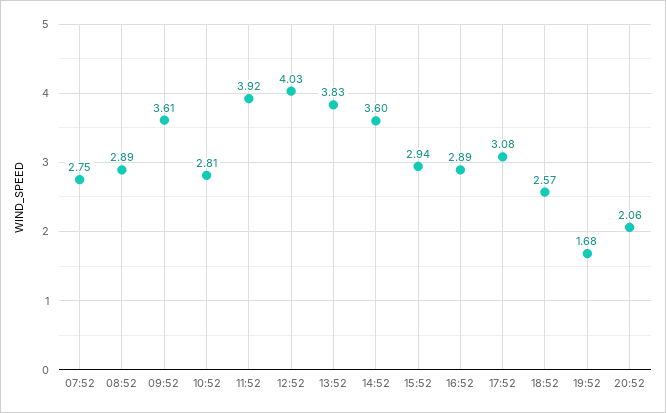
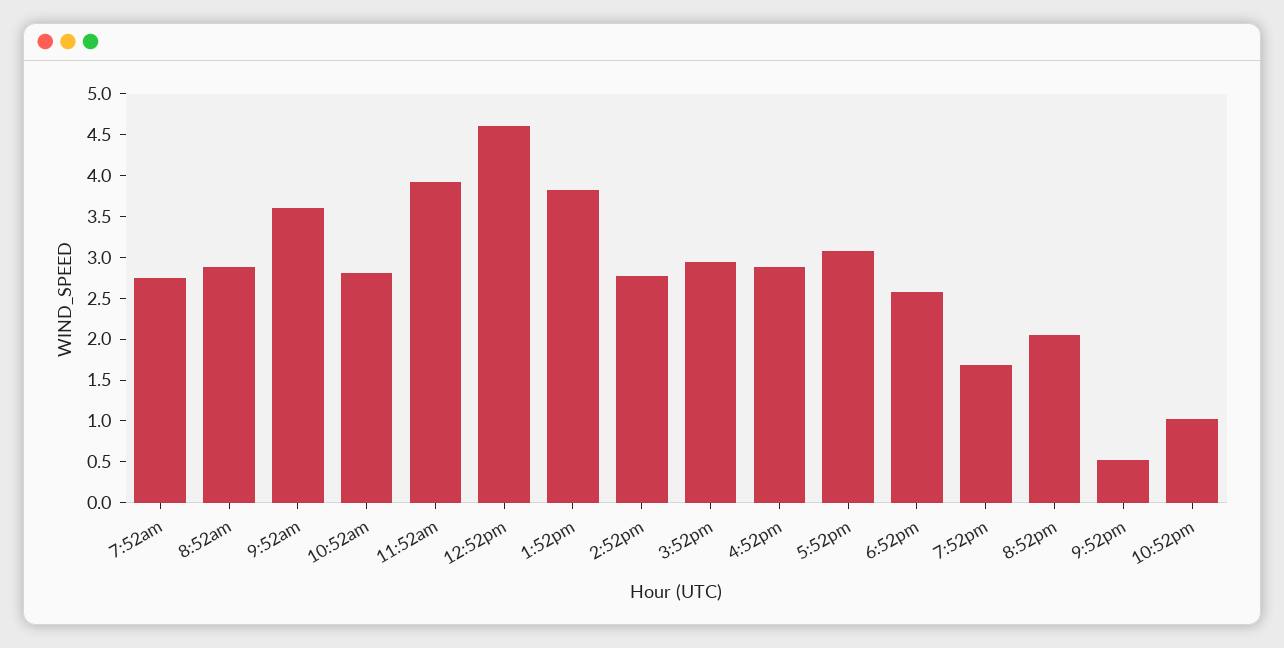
12:52: 4.03 -> 4.6
14:52: 3.6 -> 2.8
9:52pm: none -> 0.5
10:52pm: none -> 1

